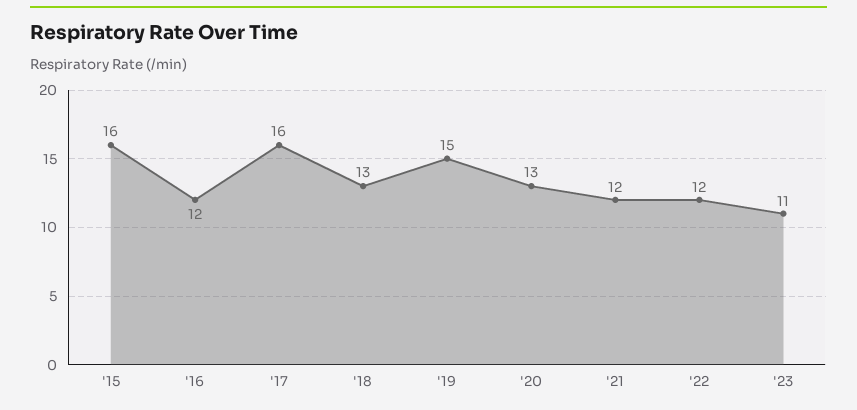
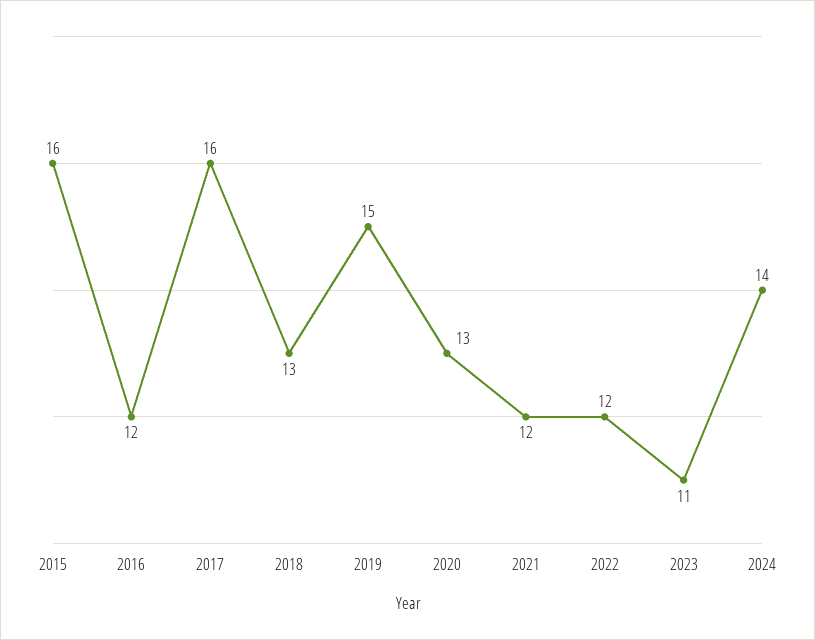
2024: none -> 14

